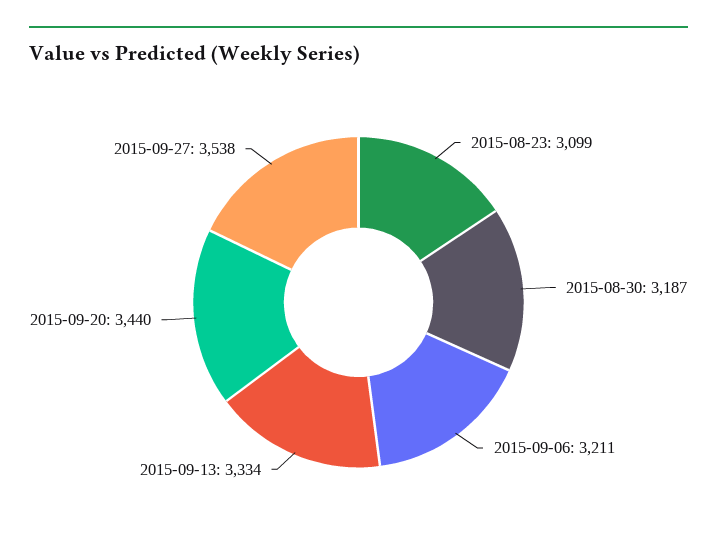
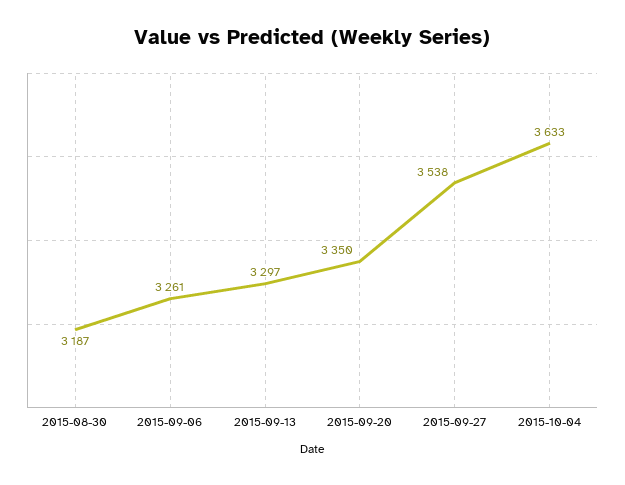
2015-08-23: 3099 -> none
2015-09-06: 3211 -> 3261
2015-09-13: 3334 -> 3297
2015-09-20: 3440 -> 3350
2015-10-04: none -> 3633

